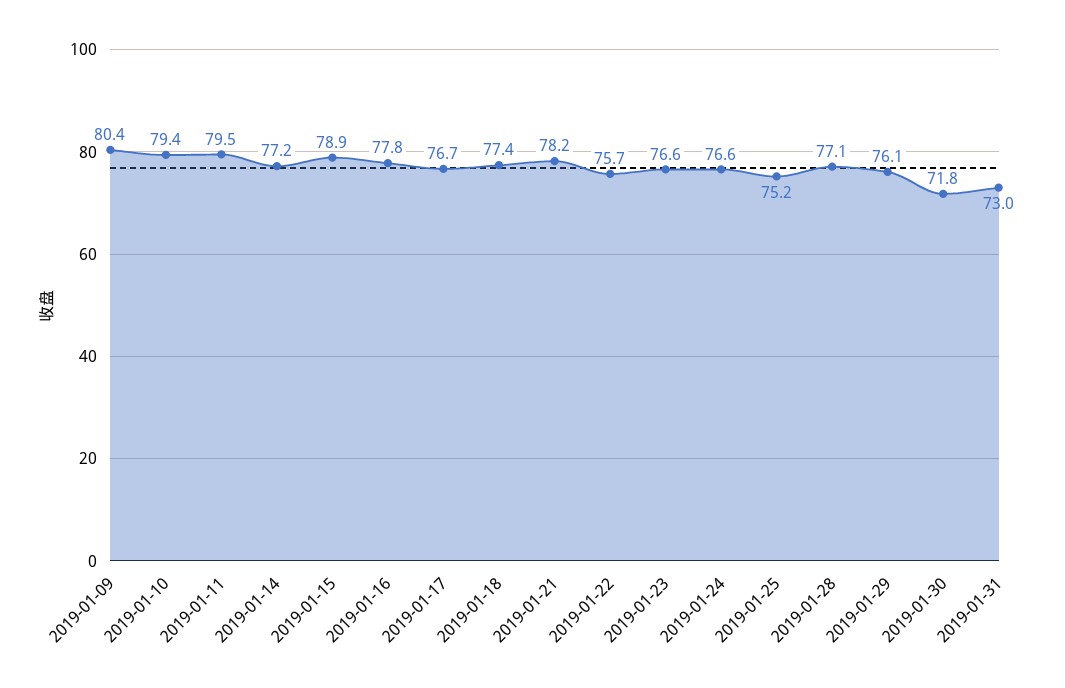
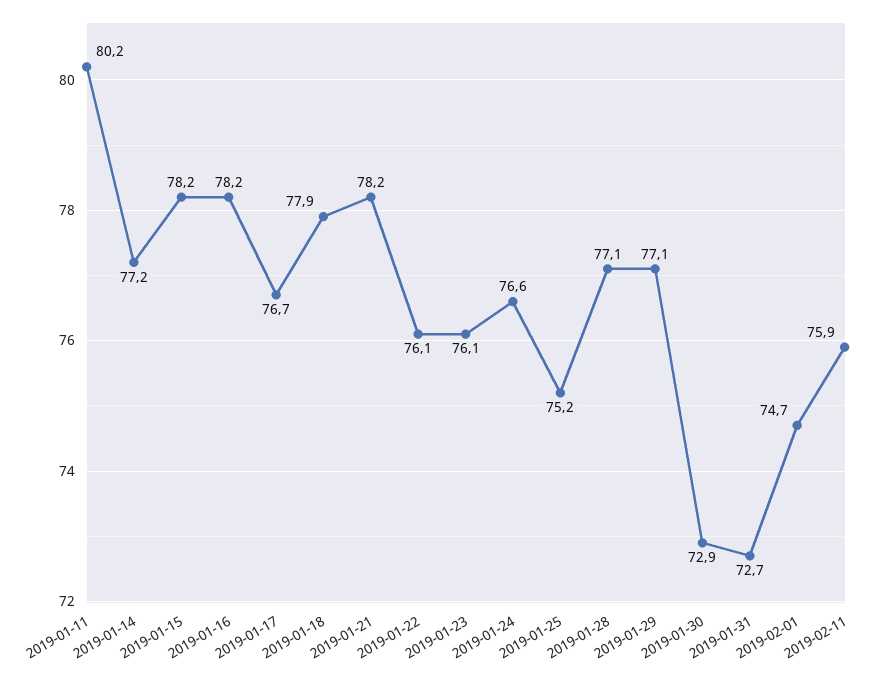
2019-01-09: 80.4 -> none
2019-01-10: 79.4 -> none
2019-01-11: 79.5 -> 80.2
2019-01-15: 78.9 -> 78.2
2019-01-16: 77.8 -> 78.2
2019-01-18: 77.4 -> 77.9
2019-01-22: 75.7 -> 76.1
2019-01-23: 76.6 -> 76.1
2019-01-29: 76.1 -> 77.1
2019-01-30: 71.8 -> 72.9
2019-01-31: 73 -> 72.7
2019-02-01: none -> 74.7
2019-02-11: none -> 75.9

